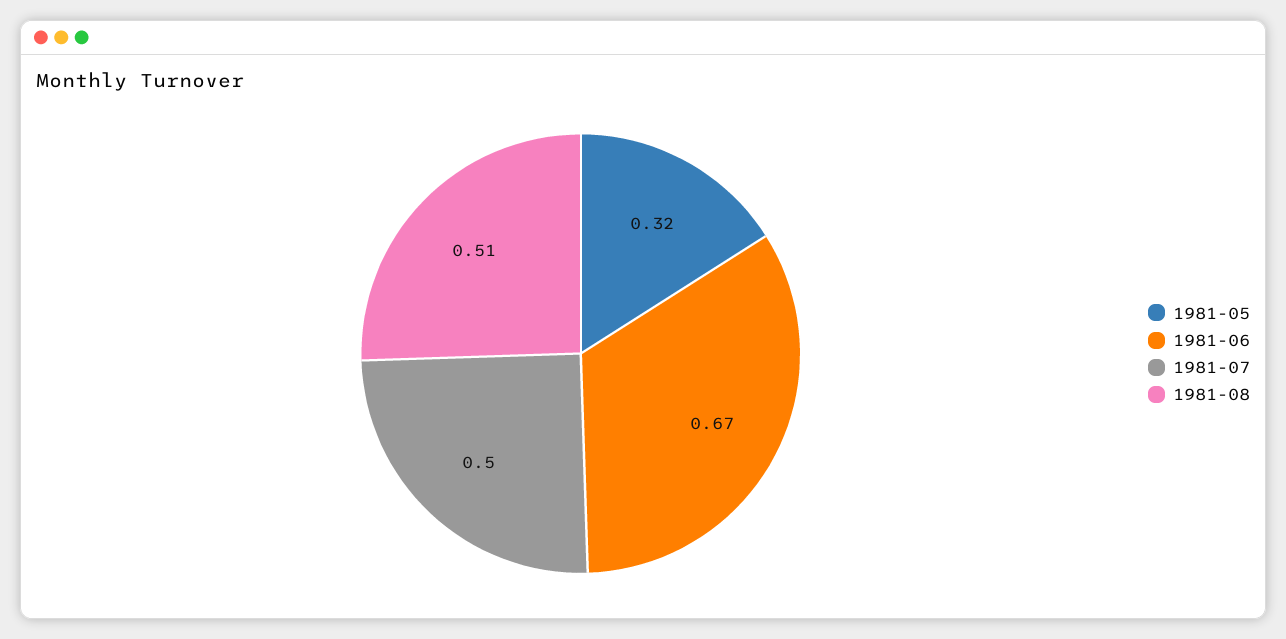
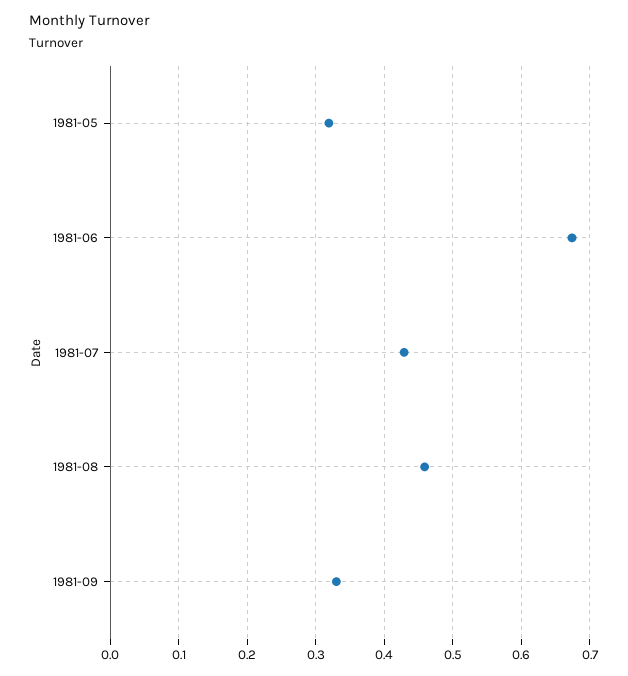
1981-07: 0.5 -> 0.43
1981-08: 0.51 -> 0.46
1981-09: none -> 0.33

